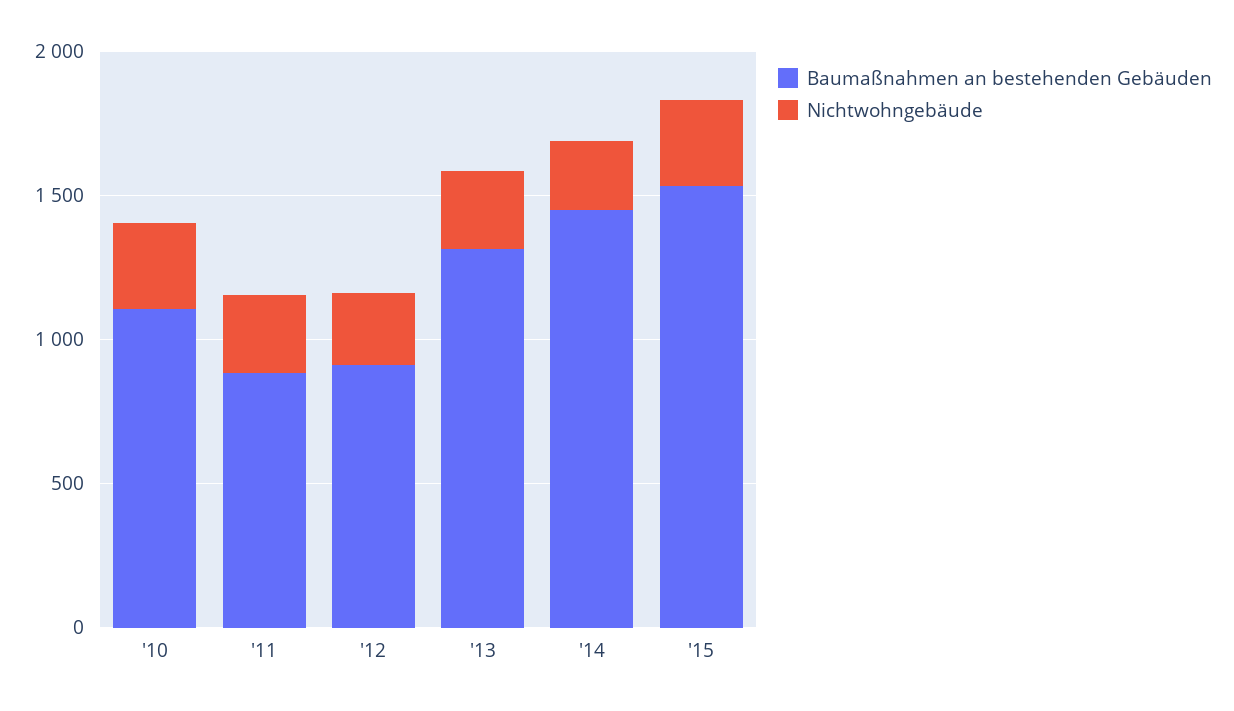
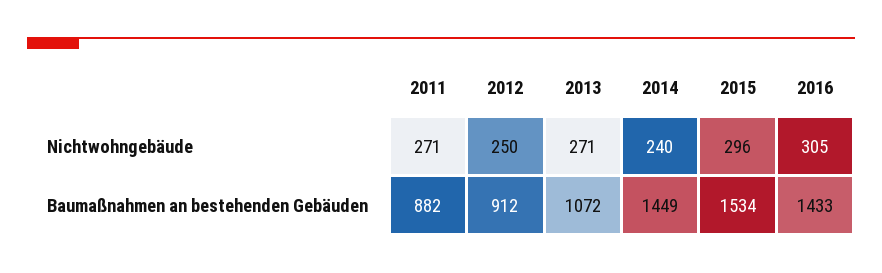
Baumaßnahmen an bestehenden Gebäuden, '10: 1100 -> none
Nichtwohngebäude, '10: 300 -> none
Baumaßnahmen an bestehenden Gebäuden, '13: 1300 -> 1072
Nichtwohngebäude, 2016: none -> 305
Baumaßnahmen an bestehenden Gebäuden, 2016: none -> 1433

